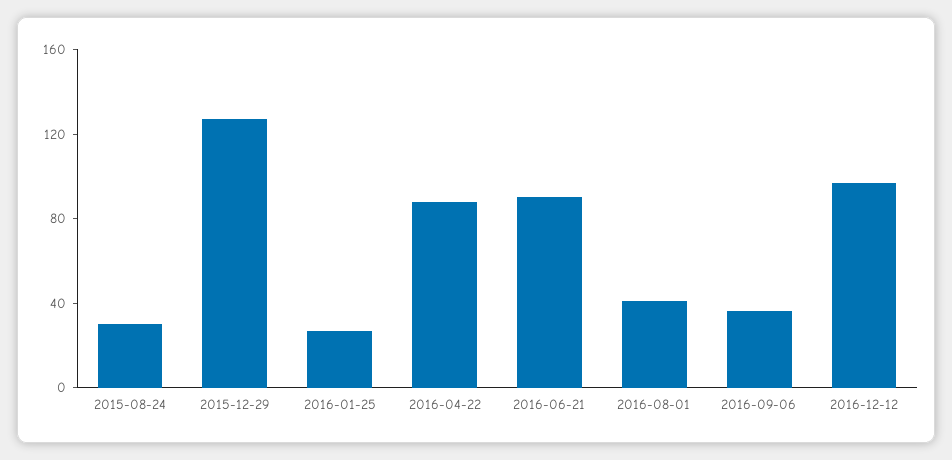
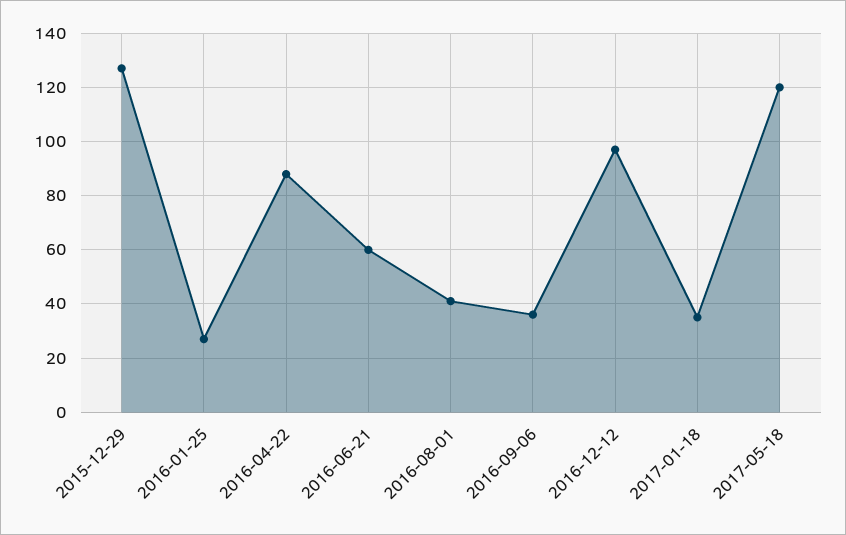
2015-08-24: 30 -> none
2016-06-21: 90 -> 60
2017-01-18: none -> 35
2017-05-18: none -> 120

